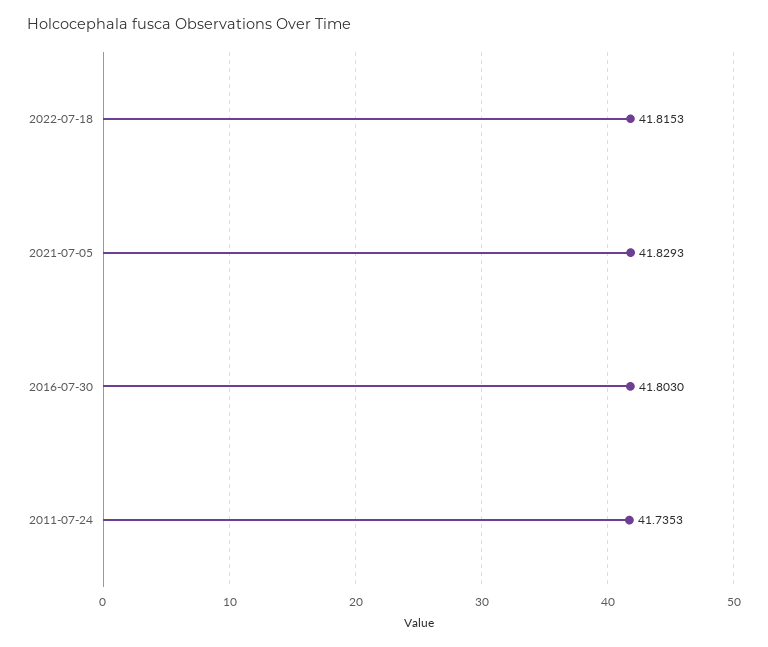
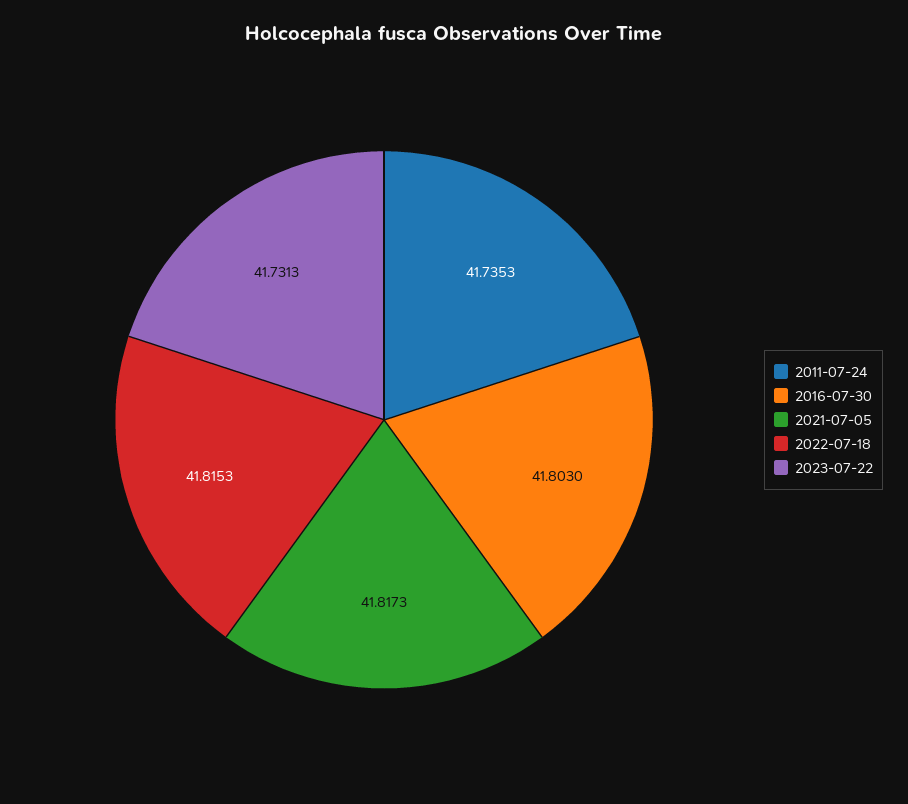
2021-07-05: 41.8293 -> 41.8173
2023-07-22: none -> 41.7313

